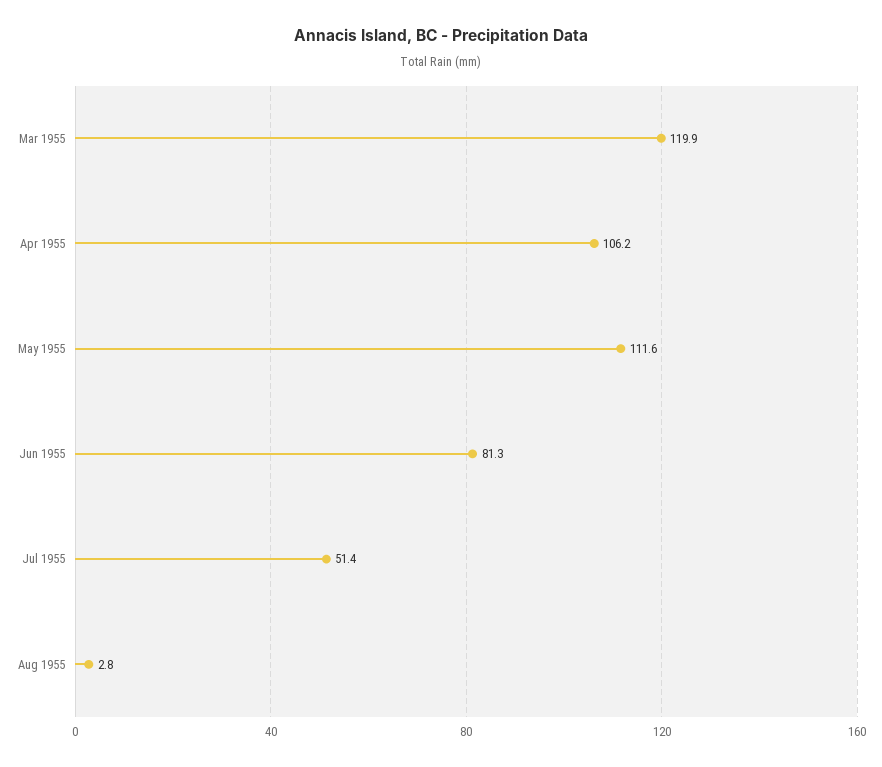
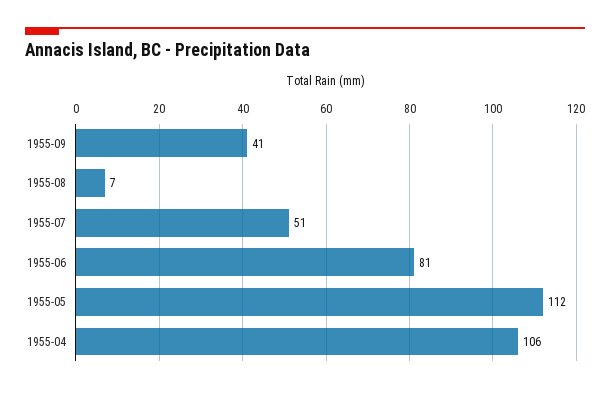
Mar 1955: 119.9 -> none
Aug 1955: 2.8 -> 7
1955-09: none -> 41

